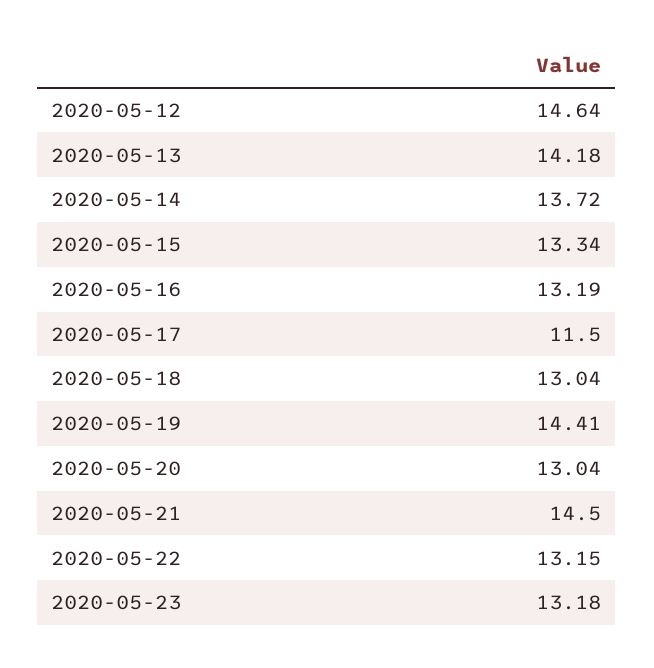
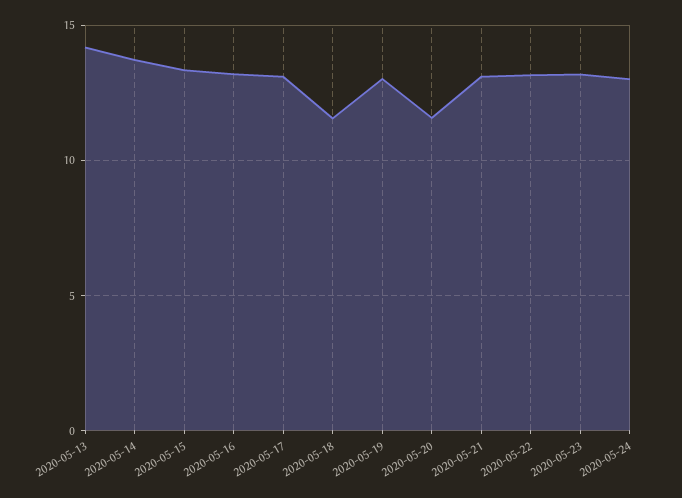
2020-05-12: 14.64 -> none
2020-05-17: 11.5 -> 13
2020-05-18: 13.04 -> 11.5
2020-05-19: 14.41 -> 13
2020-05-20: 13.04 -> 11.5
2020-05-21: 14.5 -> 13
2020-05-24: none -> 13

